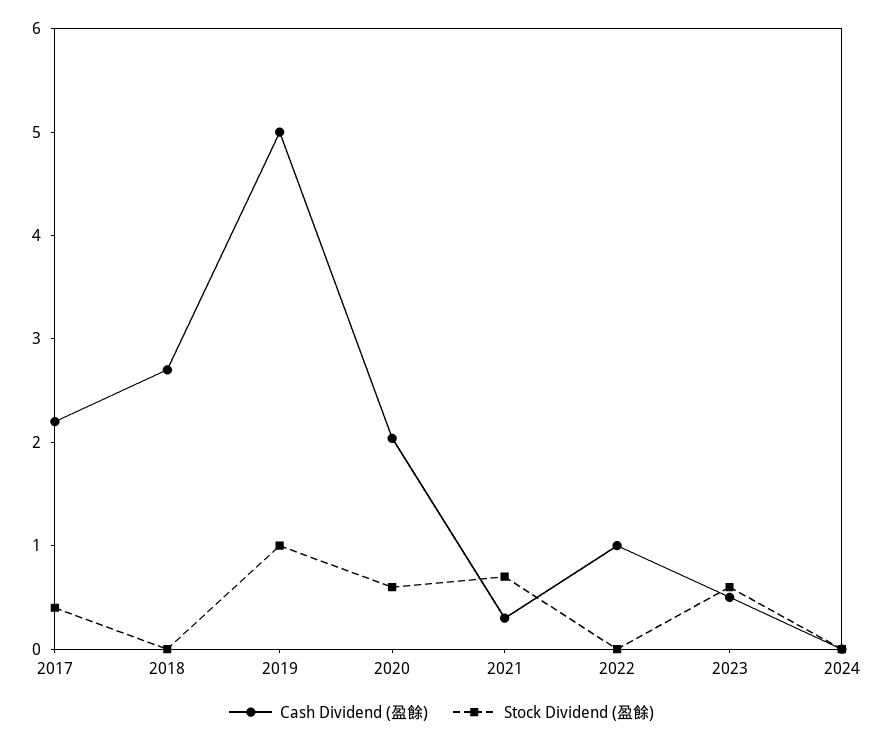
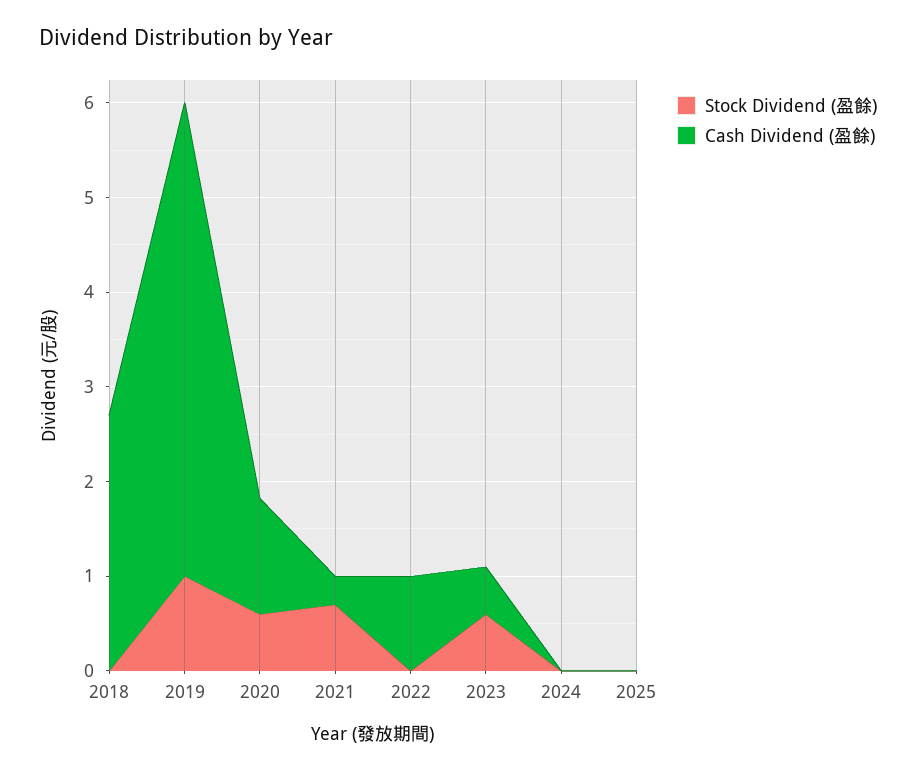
Cash Dividend (盈餘), 2017: 2.2 -> none
Stock Dividend (盈餘), 2017: 0.4 -> none
Cash Dividend (盈餘), 2020: 2 -> 1.2
Stock Dividend (盈餘), 2025: none -> 0
Cash Dividend (盈餘), 2025: none -> 0

